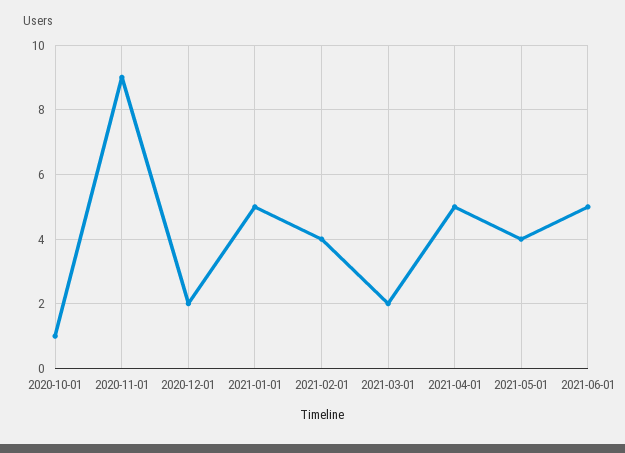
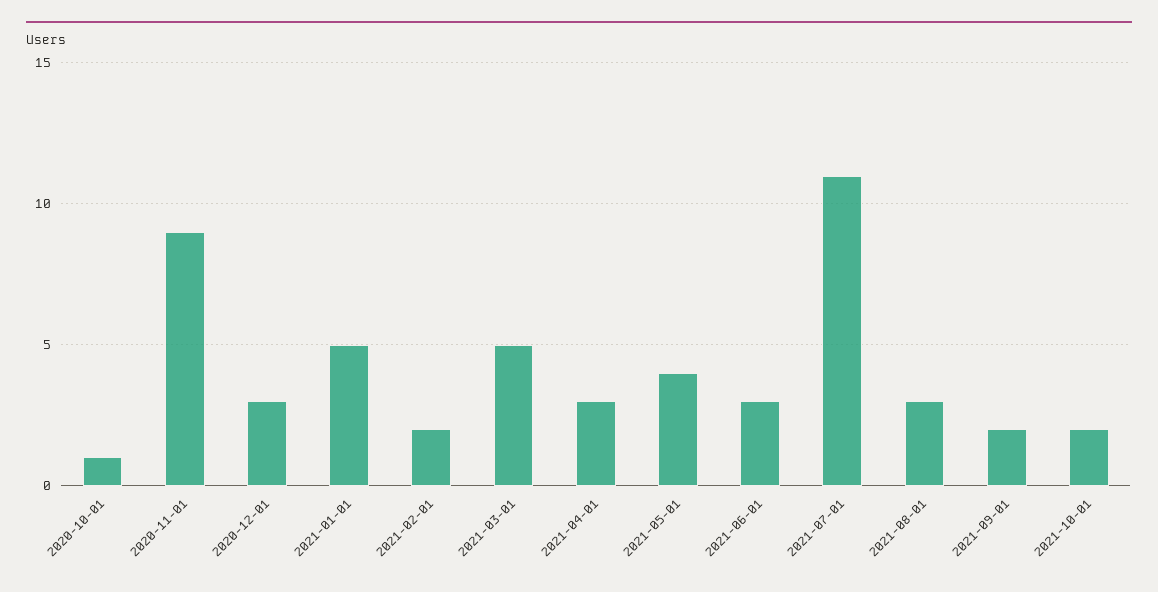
2020-12-01: 2 -> 3
2021-02-01: 4 -> 2
2021-03-01: 2 -> 5
2021-04-01: 5 -> 3
2021-06-01: 5 -> 3
2021-07-01: none -> 11
2021-08-01: none -> 3
2021-09-01: none -> 2
2021-10-01: none -> 2

